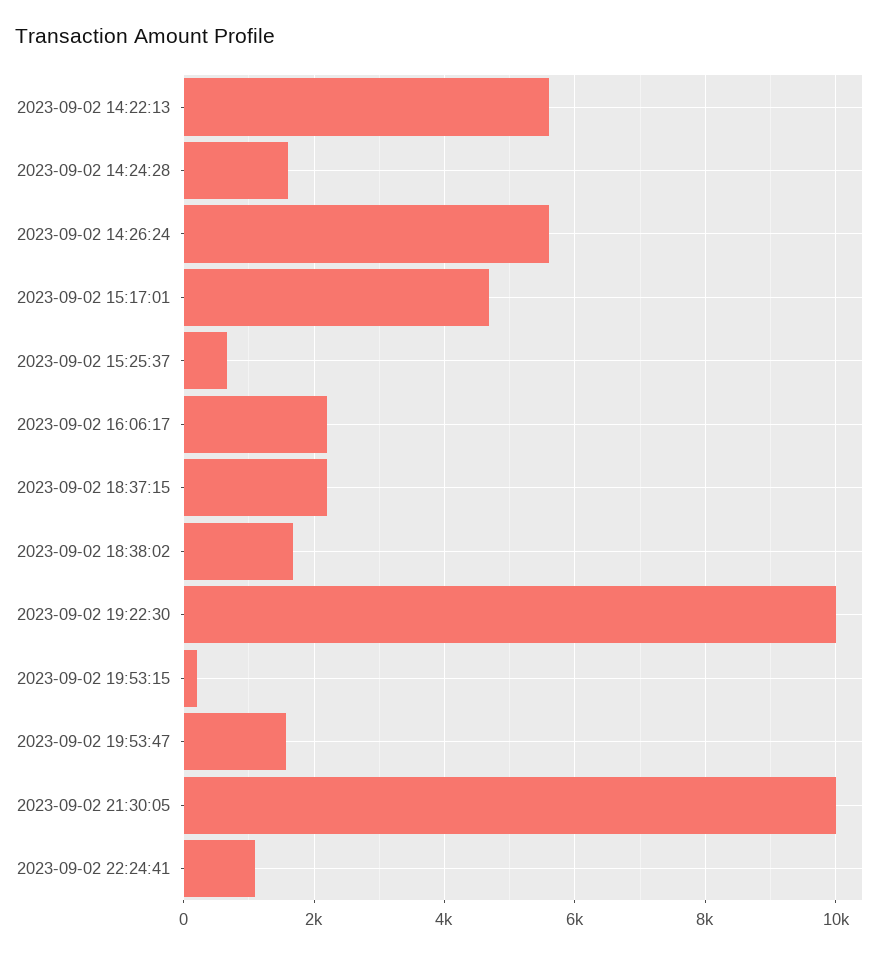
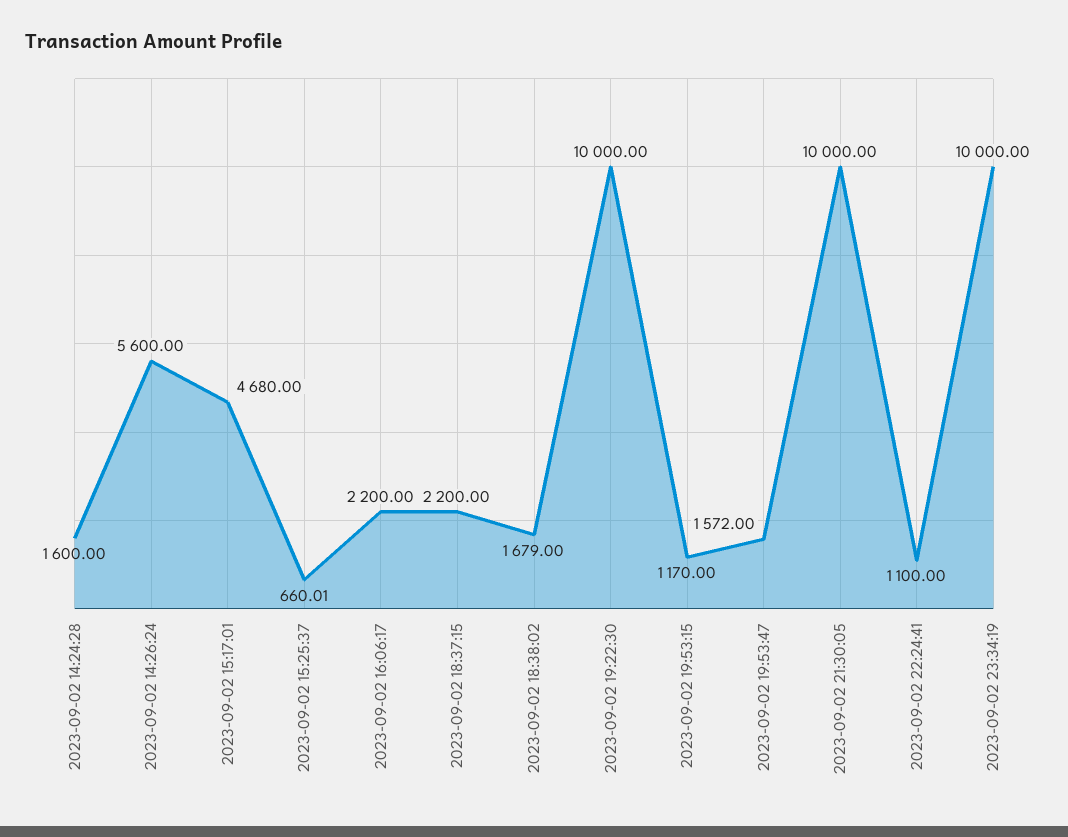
2023-09-02 14:22:13: 5600 -> none
2023-09-02 19:53:15: 200 -> 1170
2023-09-02 23:34:19: none -> 10000

